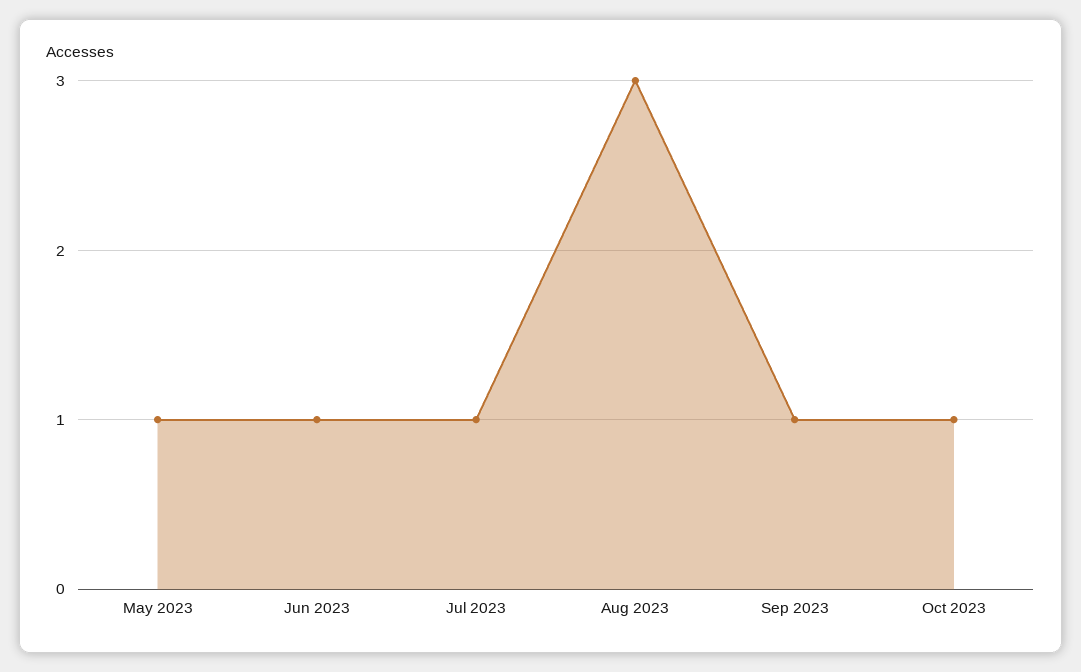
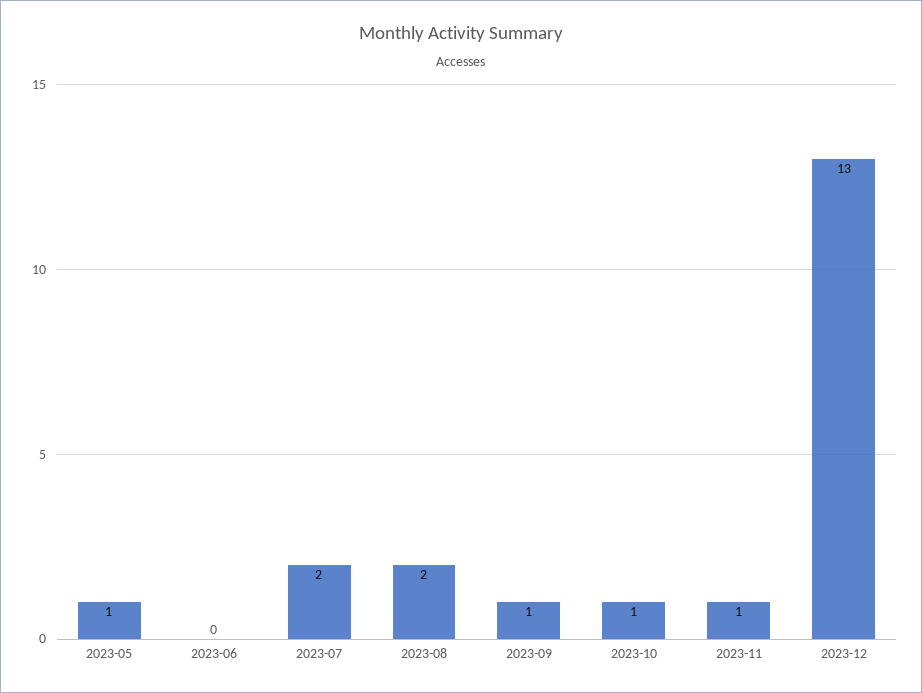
Jun 2023: 1 -> 0
Jul 2023: 1 -> 2
Aug 2023: 3 -> 2
2023-11: none -> 1
2023-12: none -> 13

